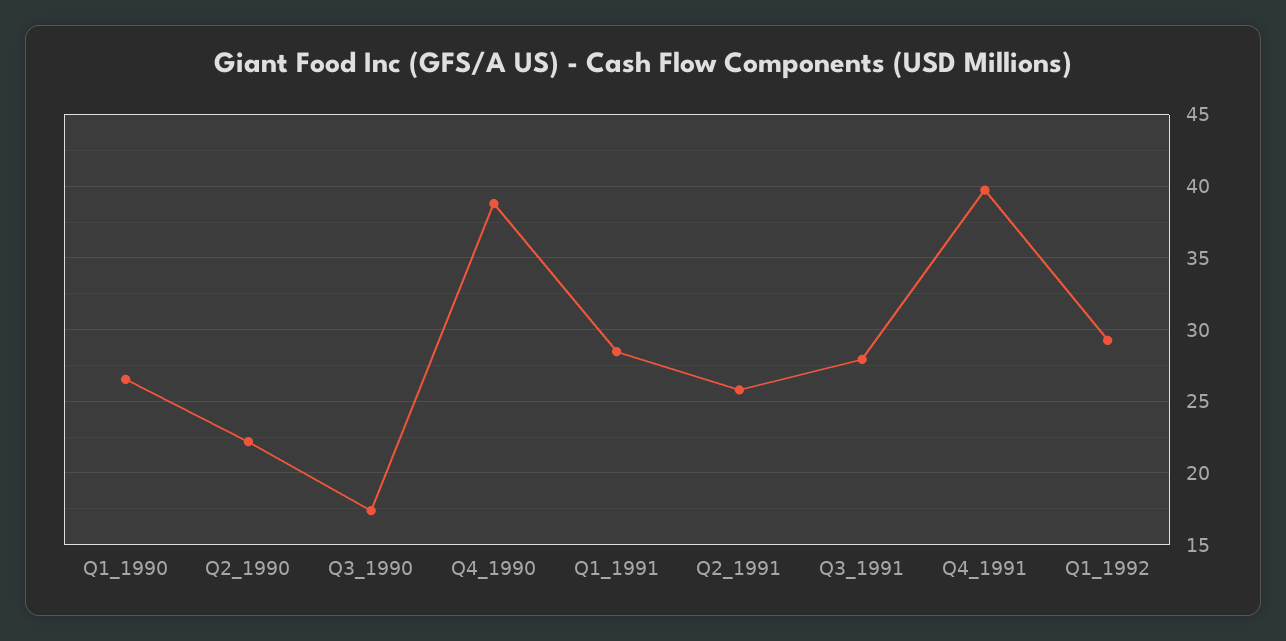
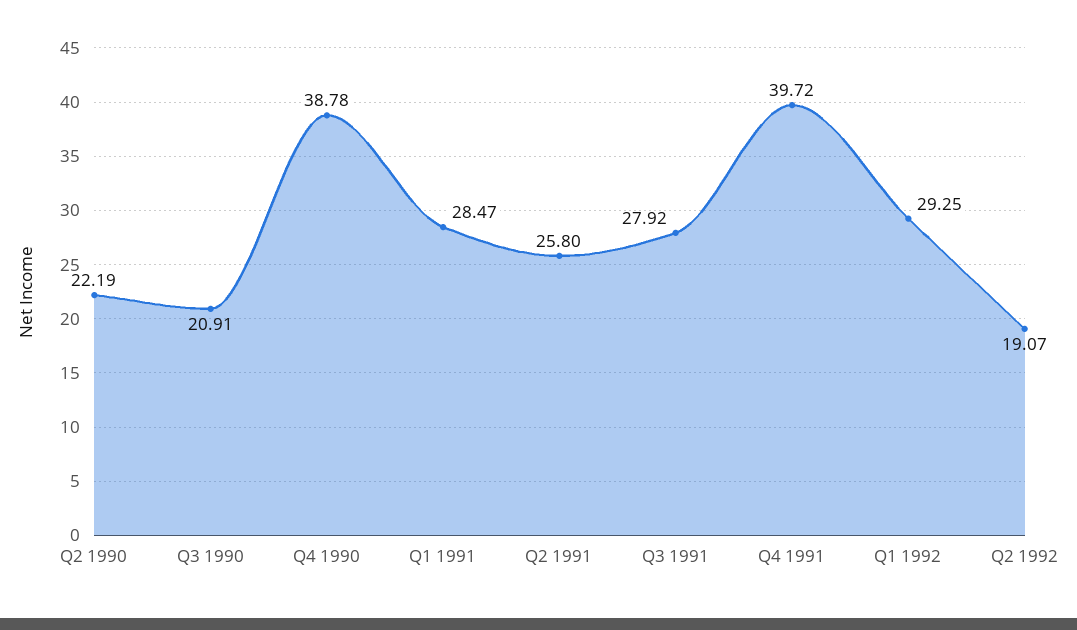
Q1_1990: 26.5 -> none
Q3_1990: 17.5 -> 20.91
Q2 1992: none -> 19.07

